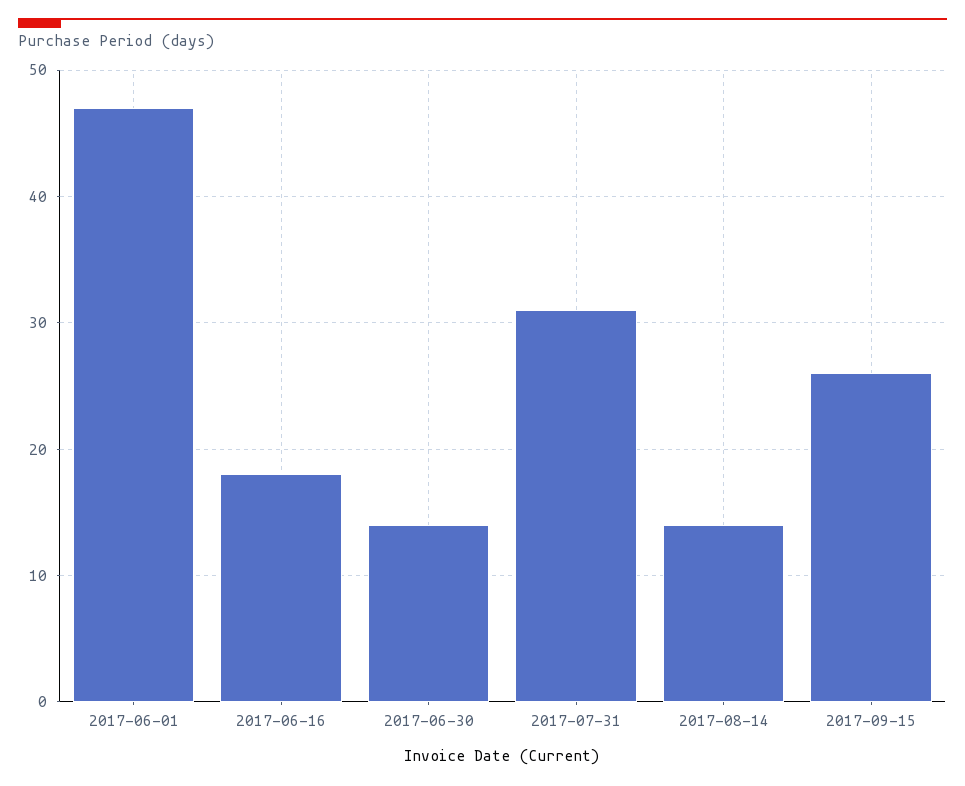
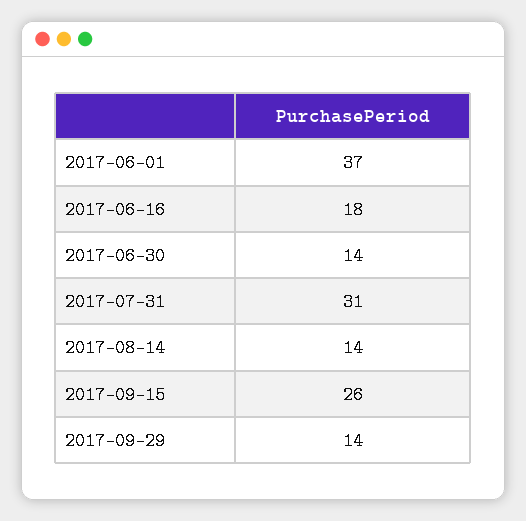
2017-06-01: 47 -> 37
2017-09-29: none -> 14

